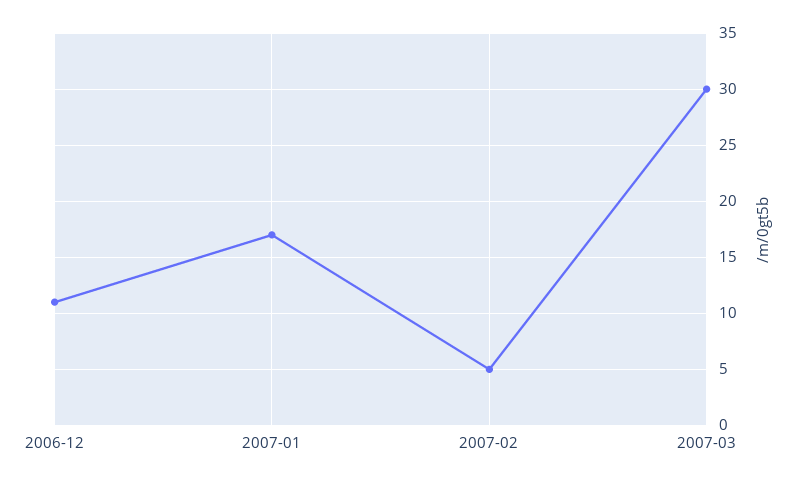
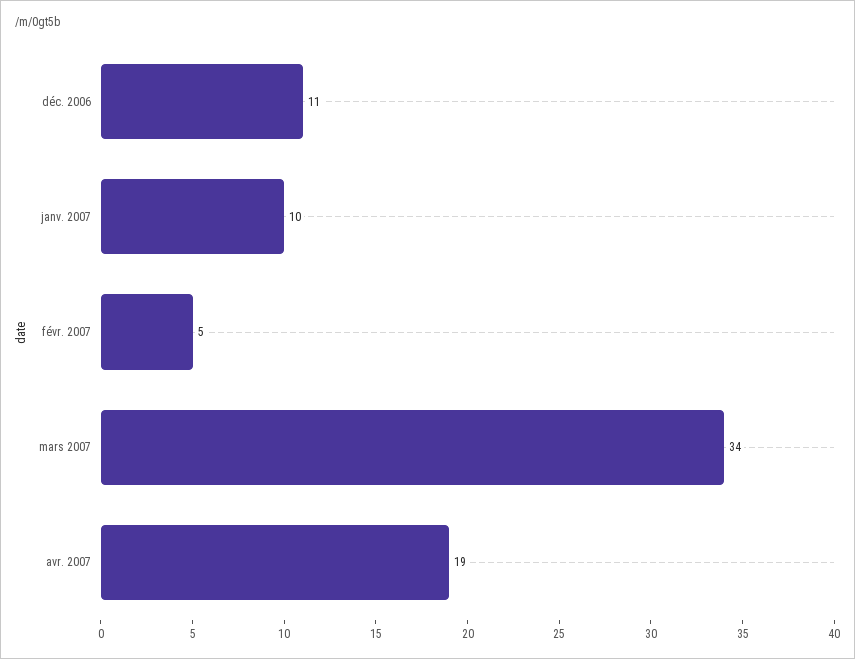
2007-01: 17 -> 10
2007-03: 30 -> 34
avr. 2007: none -> 19

